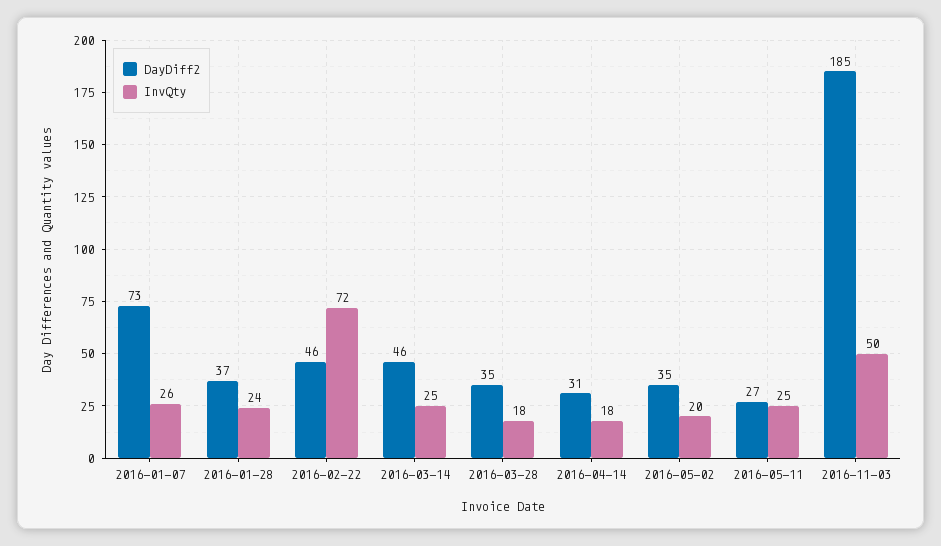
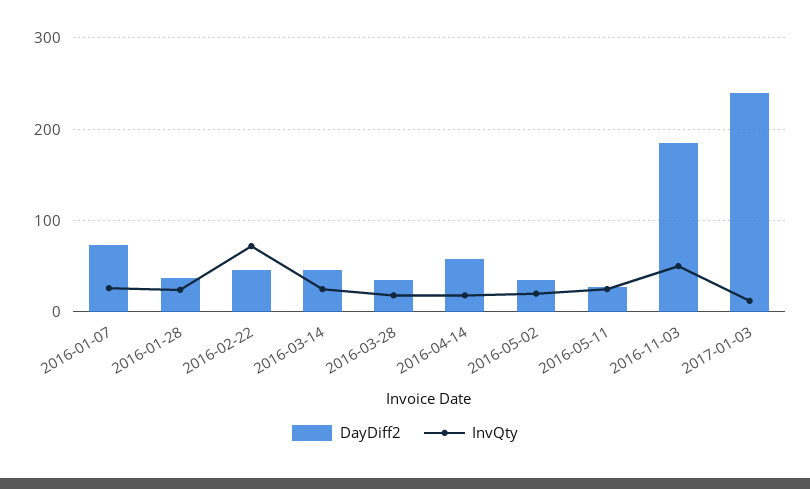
DayDiff2, 2016-04-14: 31 -> 60
DayDiff2, 2017-01-03: none -> 240
InvQty, 2017-01-03: none -> 10

